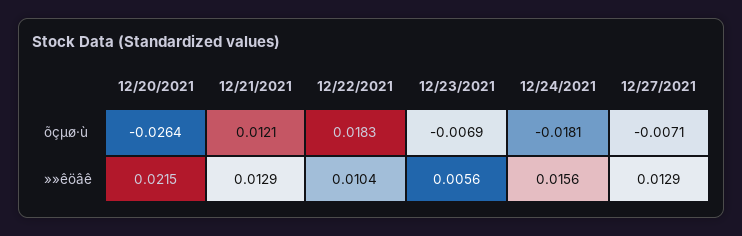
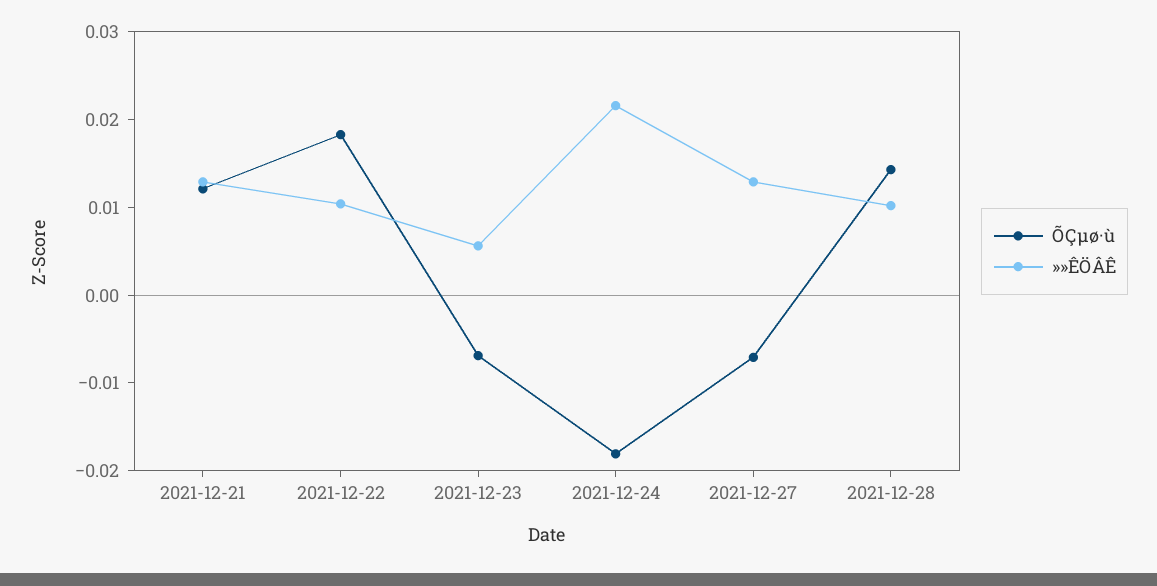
õçµø·ù, 12/20/2021: -0.0264 -> none
»»êöâê, 12/20/2021: 0.0215 -> none
»»êöâê, 12/24/2021: 0.0156 -> 0.022
õçµø·ù, 2021-12-28: none -> 0.014
»»êöâê, 2021-12-28: none -> 0.01

